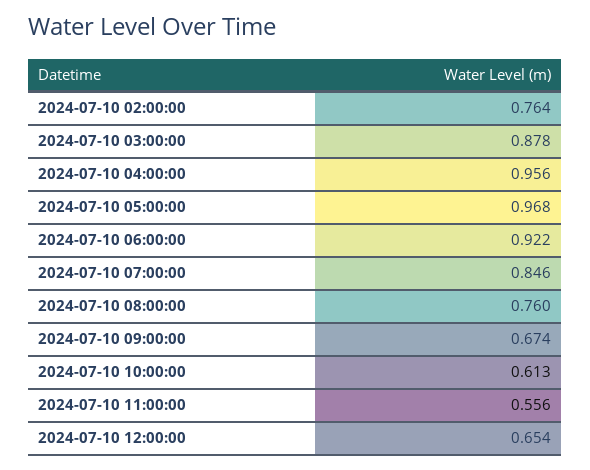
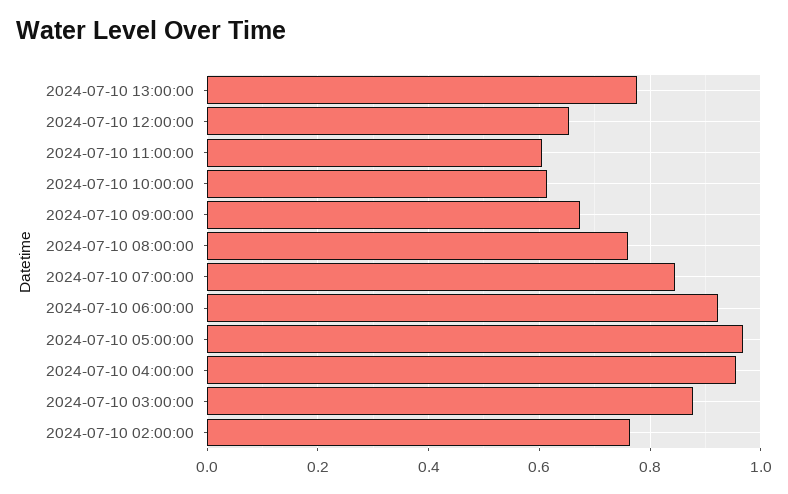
2024-07-10 11:00:00: 0.556 -> 0.6
2024-07-10 13:00:00: none -> 0.78

